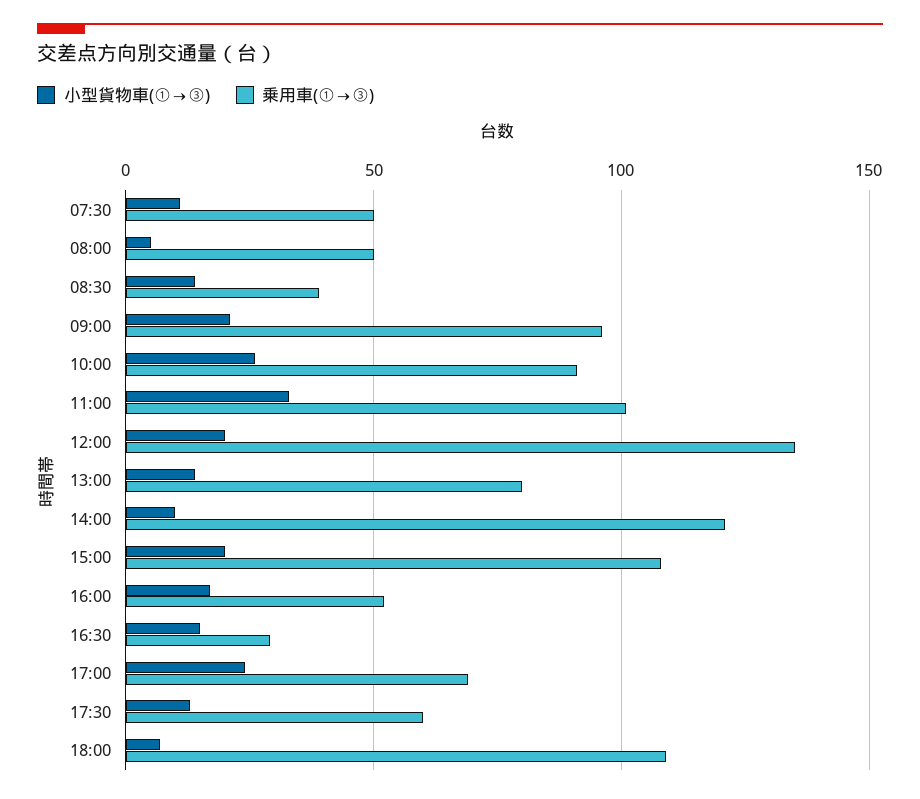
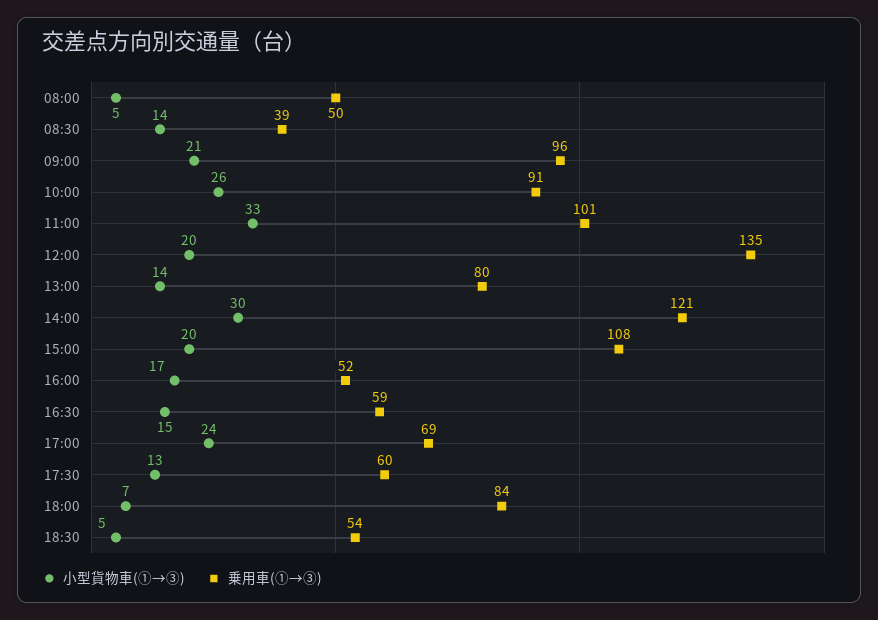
小型貨物車(①→③), 07:30: 10 -> none
乗用車(①→③), 07:30: 50 -> none
小型貨物車(①→③), 14:00: 10 -> 30
乗用車(①→③), 16:30: 30 -> 59
乗用車(①→③), 18:00: 110 -> 84
小型貨物車(①→③), 18:30: none -> 5
乗用車(①→③), 18:30: none -> 54

